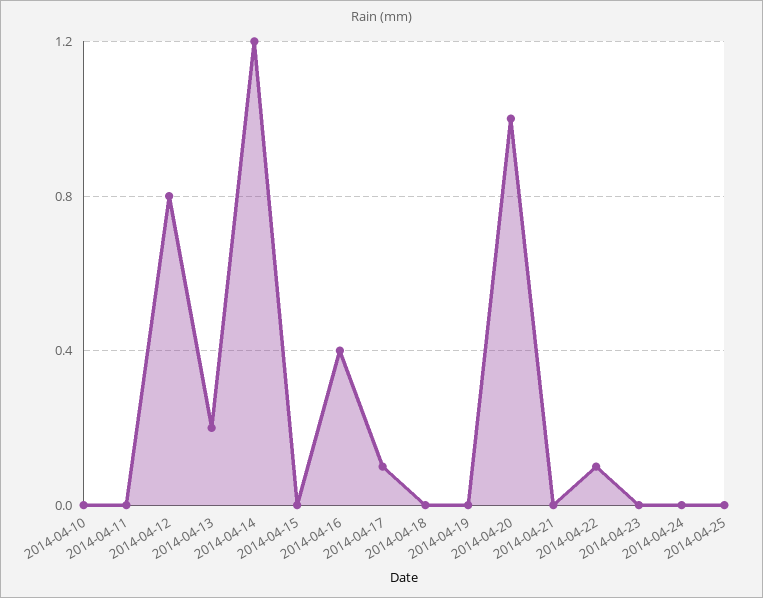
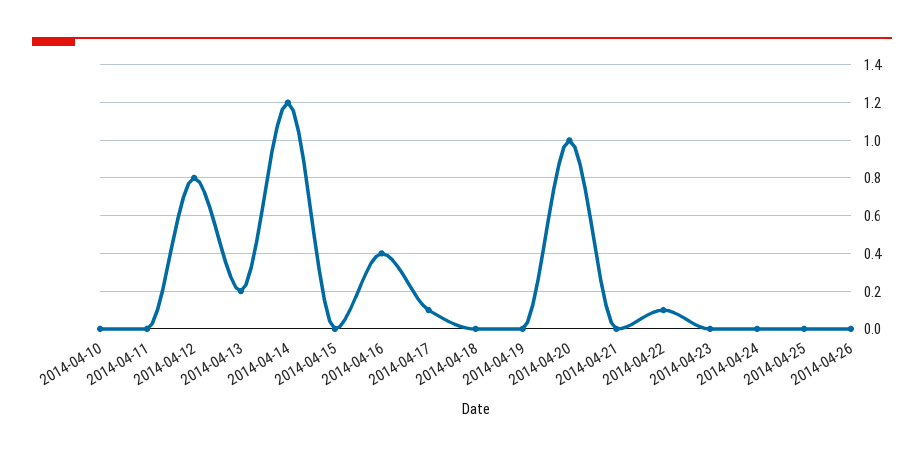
2014-04-26: none -> 0

